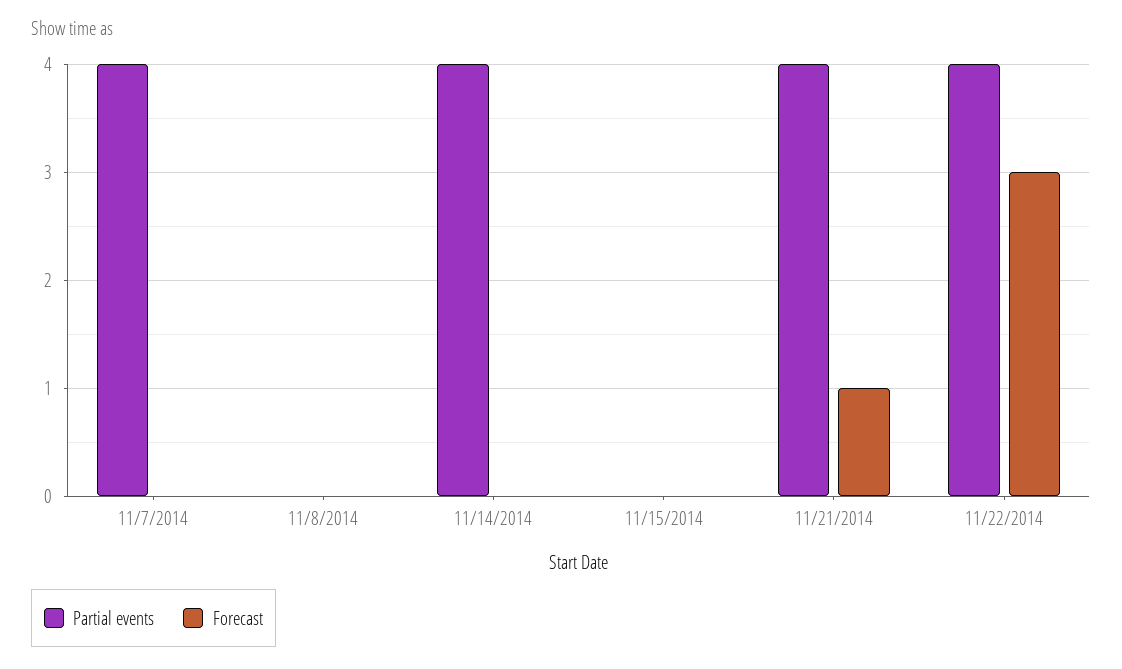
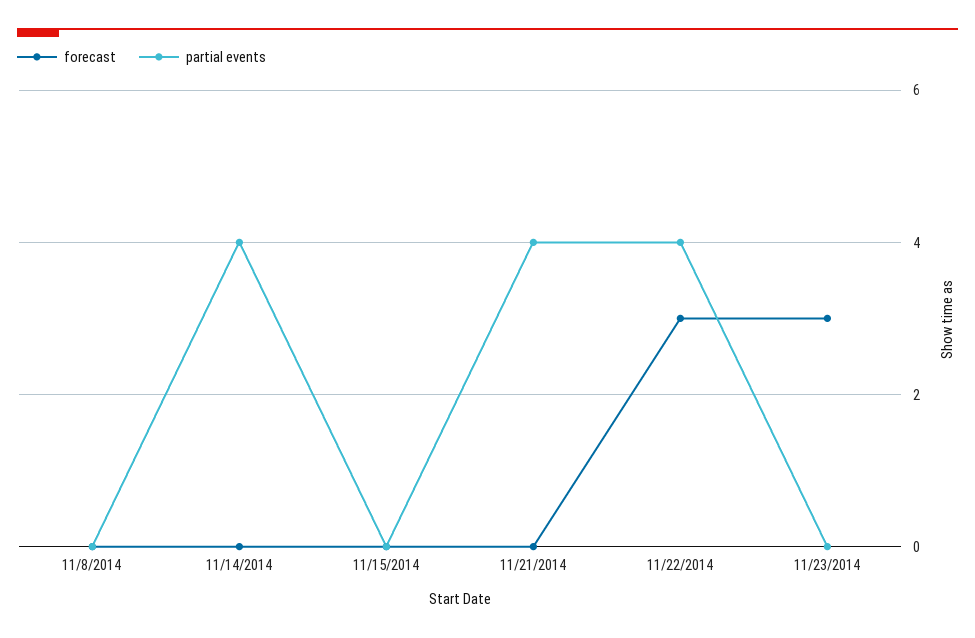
Partial events, 11/7/2014: 4 -> none
Forecast, 11/7/2014: 0 -> none
Forecast, 11/21/2014: 1 -> 0
Forecast, 11/23/2014: none -> 3
Partial events, 11/23/2014: none -> 0

